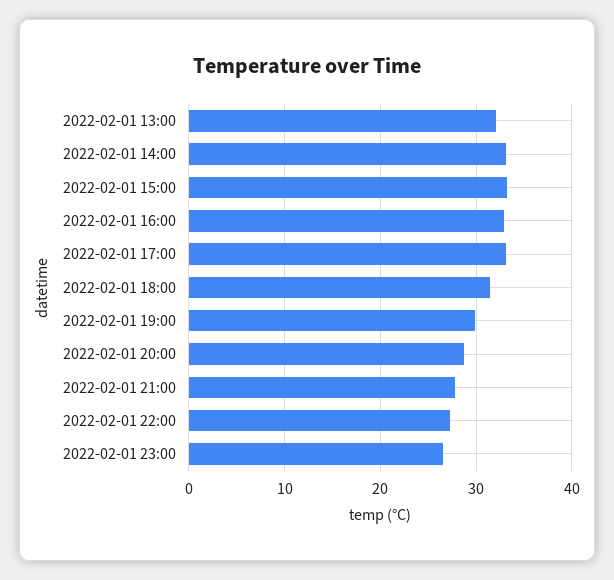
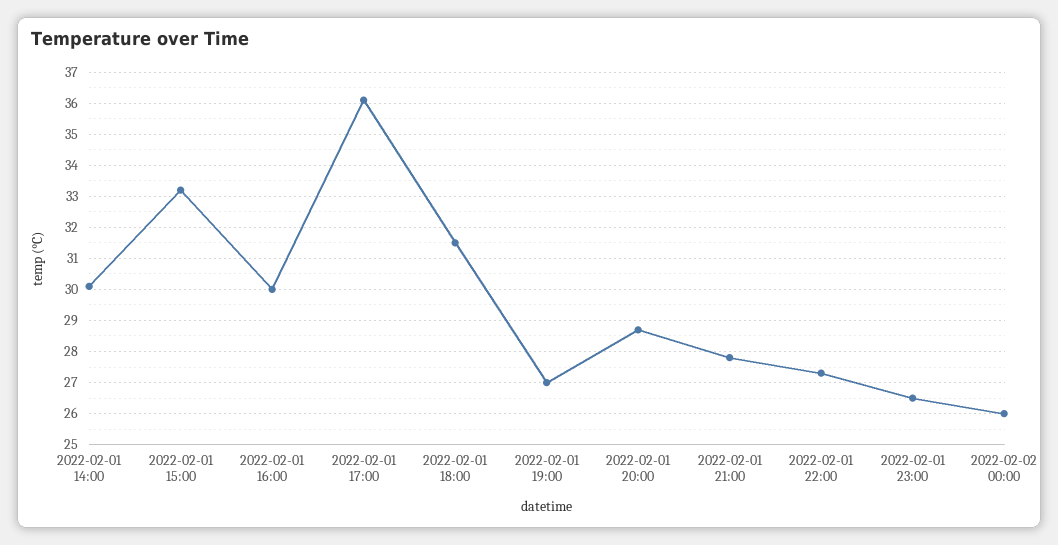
2022-02-01 13:00: 32 -> none
2022-02-01 14:00: 33 -> 30
2022-02-01 16:00: 33 -> 30
2022-02-01 17:00: 33 -> 36
2022-02-01 19:00: 30 -> 27
2022-02-02 00:00: none -> 26

